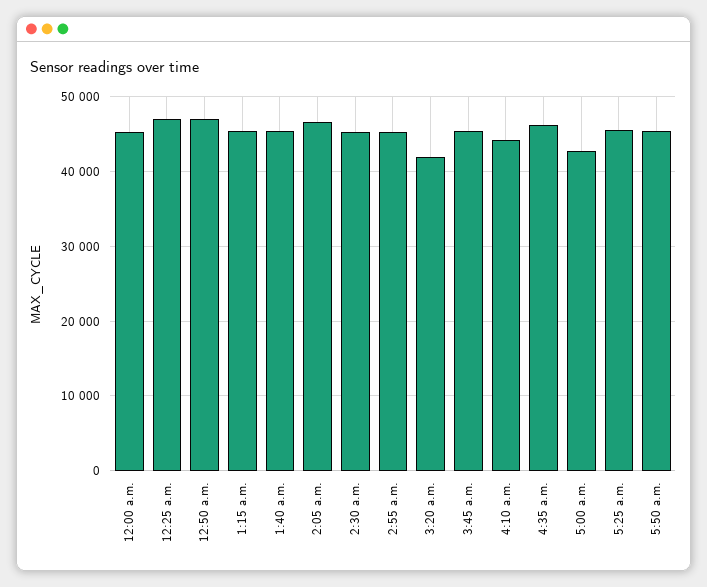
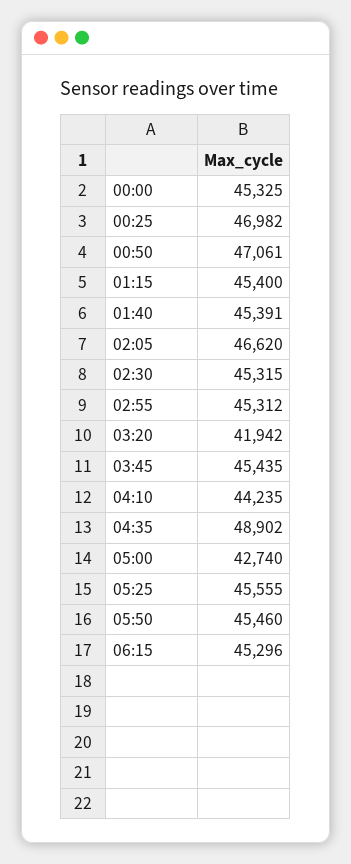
4:35 a.m.: 46000 -> 48902
06:15: none -> 45296

